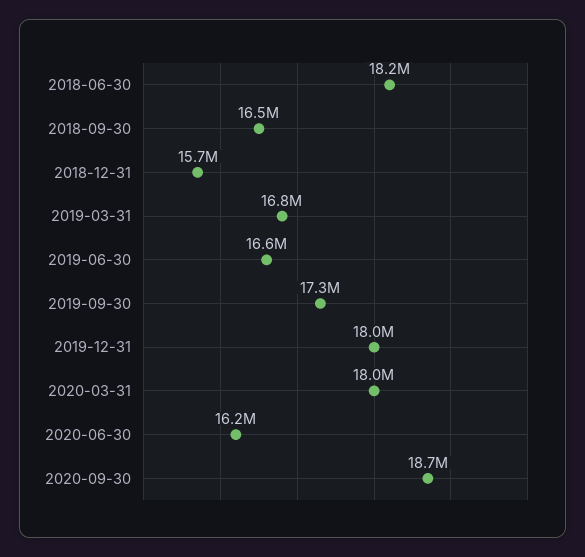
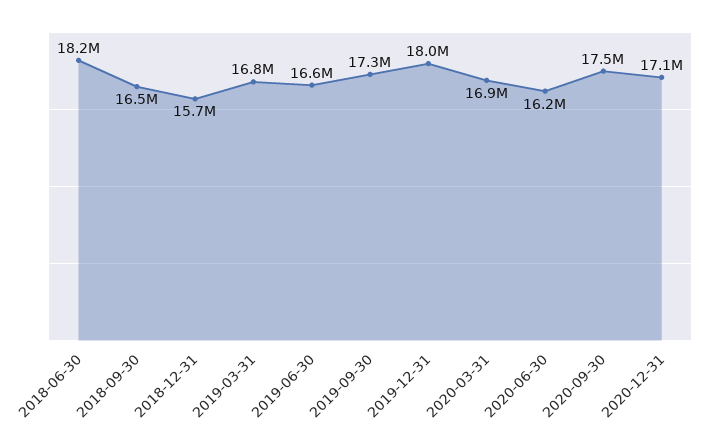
2020-03-31: 18000000 -> 16900000
2020-09-30: 18700000 -> 17500000
2020-12-31: none -> 17100000

